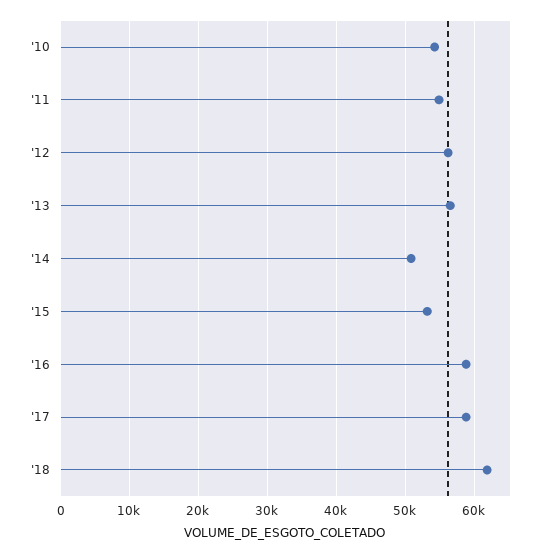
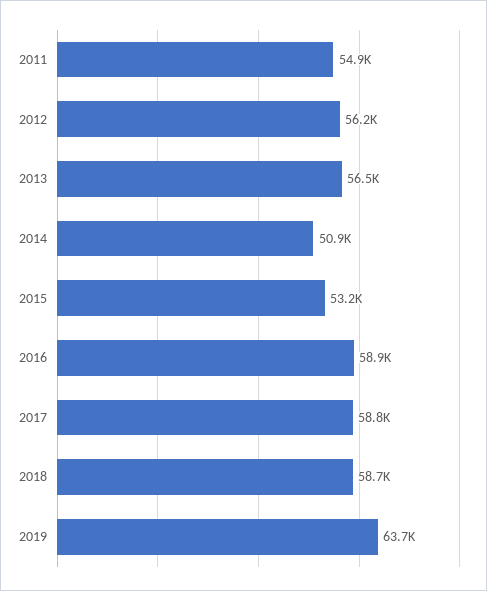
'10: 54000 -> none
'18: 62000 -> 58700
2019: none -> 63700

